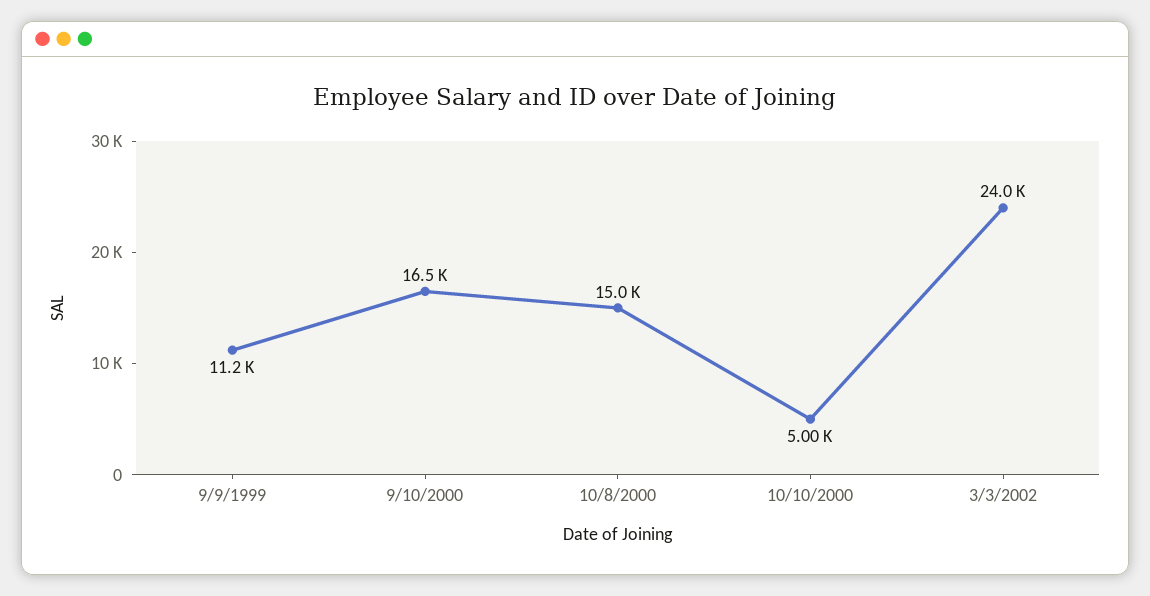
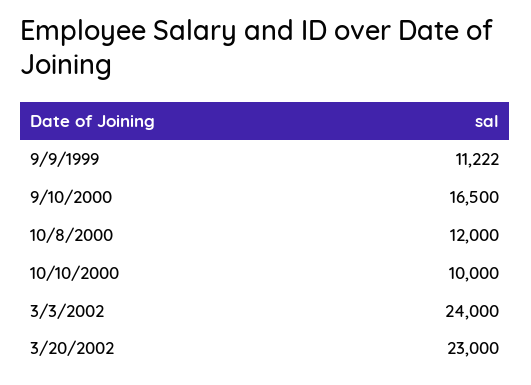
10/8/2000: 15000 -> 12000
10/10/2000: 5000 -> 10000
3/20/2002: none -> 23000

